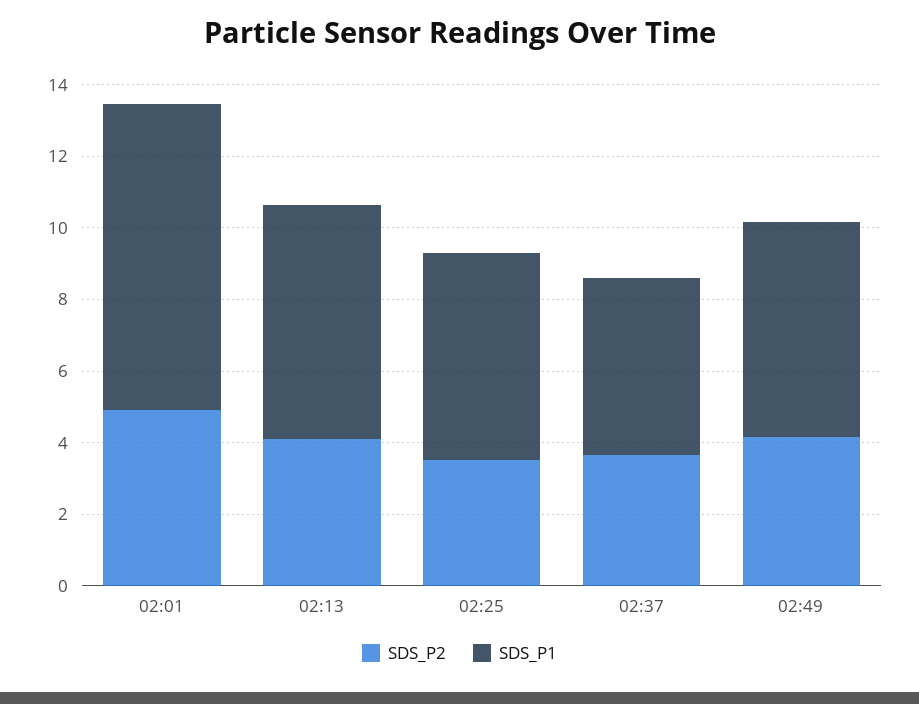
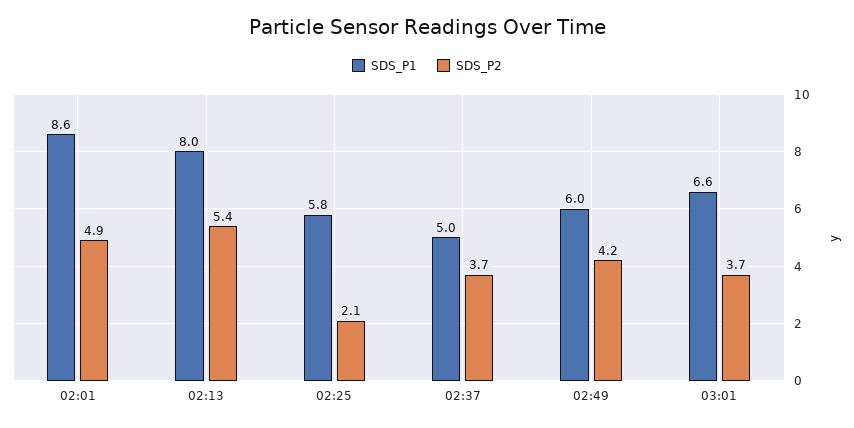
SDS_P2, 02:13: 4 -> 5.4
SDS_P1, 02:13: 6.5 -> 8
SDS_P2, 02:25: 3.5 -> 2.1
SDS_P1, 03:01: none -> 6.6
SDS_P2, 03:01: none -> 3.7

